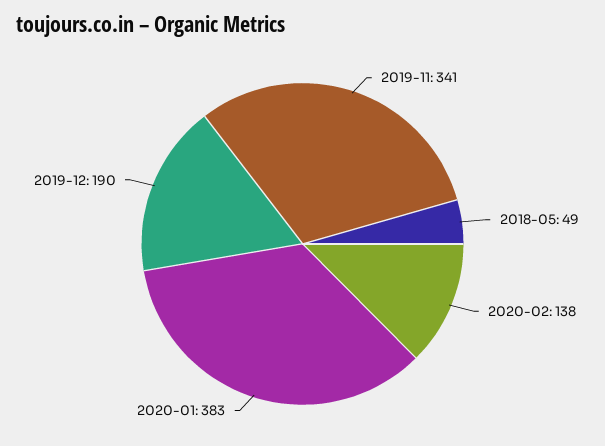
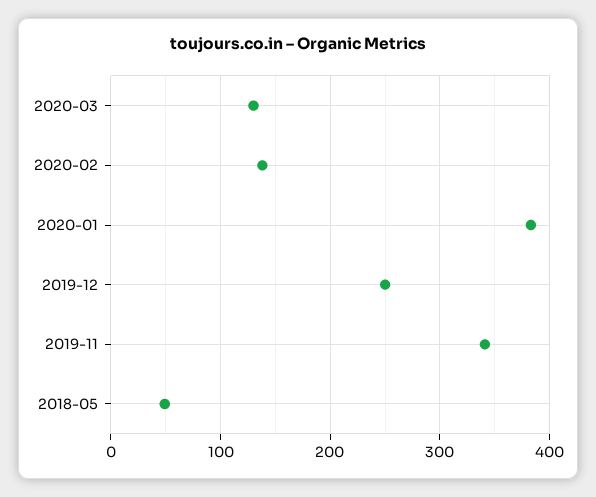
2019-12: 190 -> 250
2020-03: none -> 130

